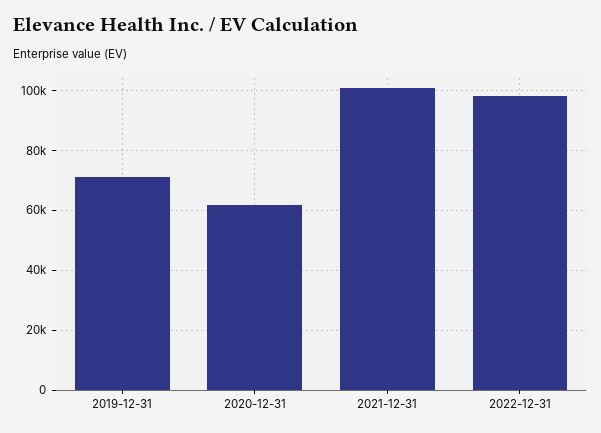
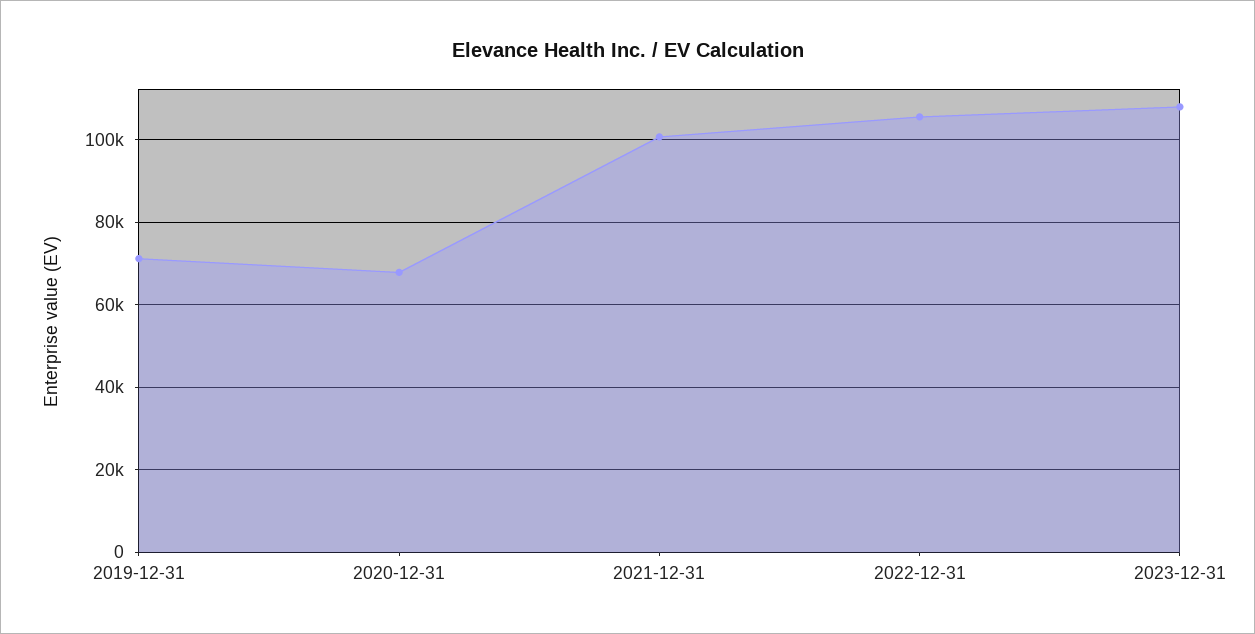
2020-12-31: 62500 -> 68000
2022-12-31: 97500 -> 106000
2023-12-31: none -> 108000

